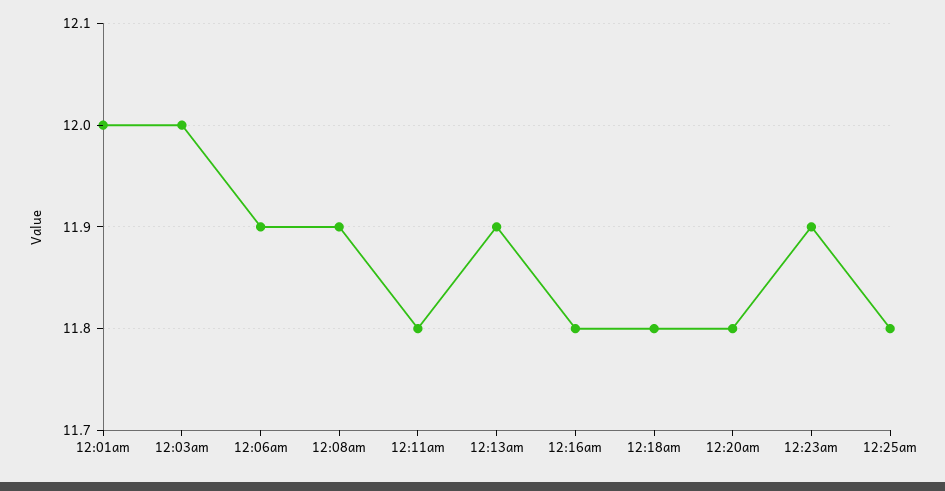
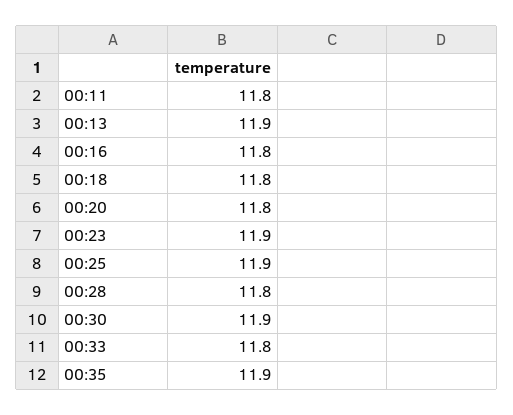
12:01am: 12 -> none
12:03am: 12 -> none
12:06am: 11.9 -> none
12:08am: 11.9 -> none
12:25am: 11.8 -> 11.9
00:28: none -> 11.8
00:30: none -> 11.9
00:33: none -> 11.8
00:35: none -> 11.9

